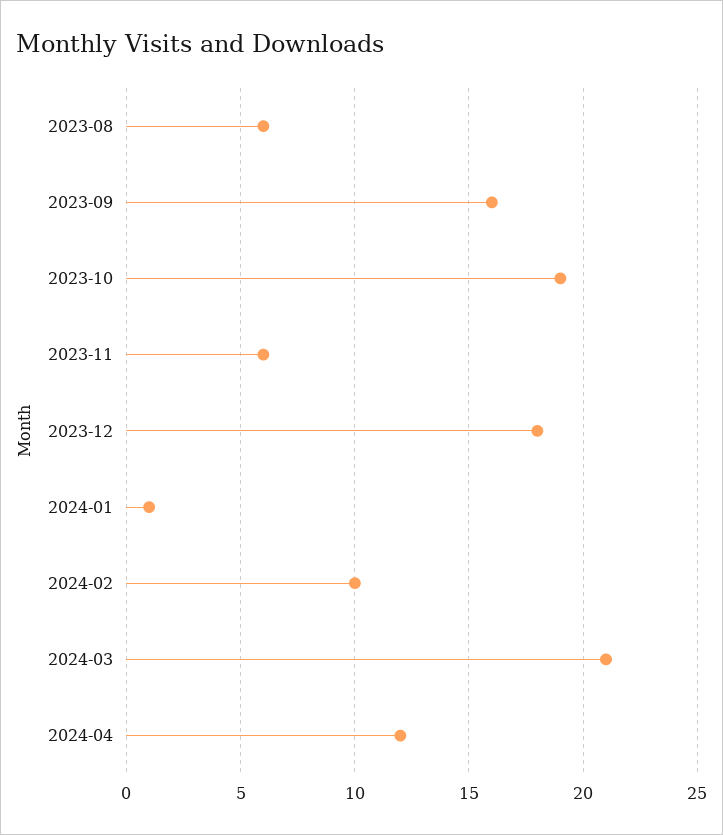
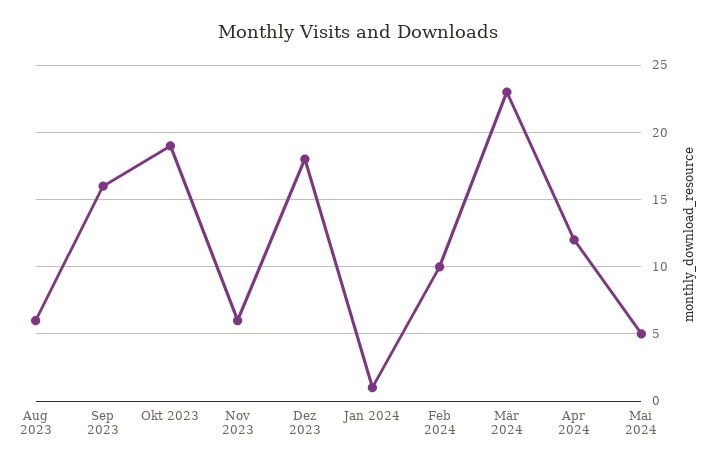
2024-03: 21 -> 23
Mai 2024: none -> 5

